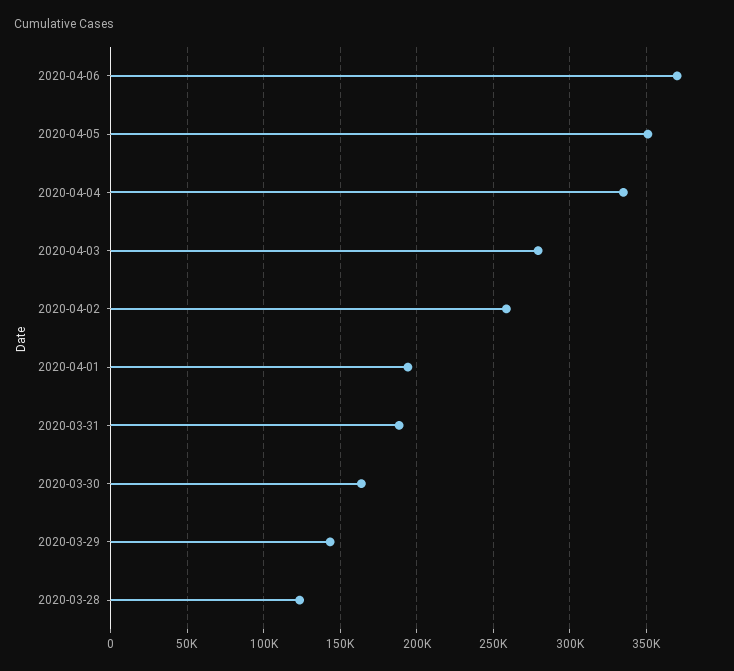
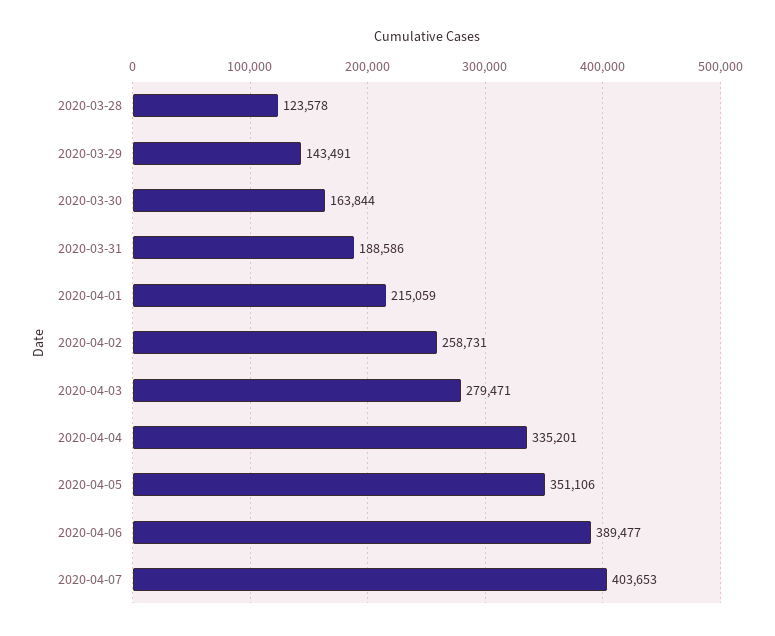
2020-04-06: 370000 -> 389477
2020-04-01: 195000 -> 215059
2020-04-07: none -> 403653

